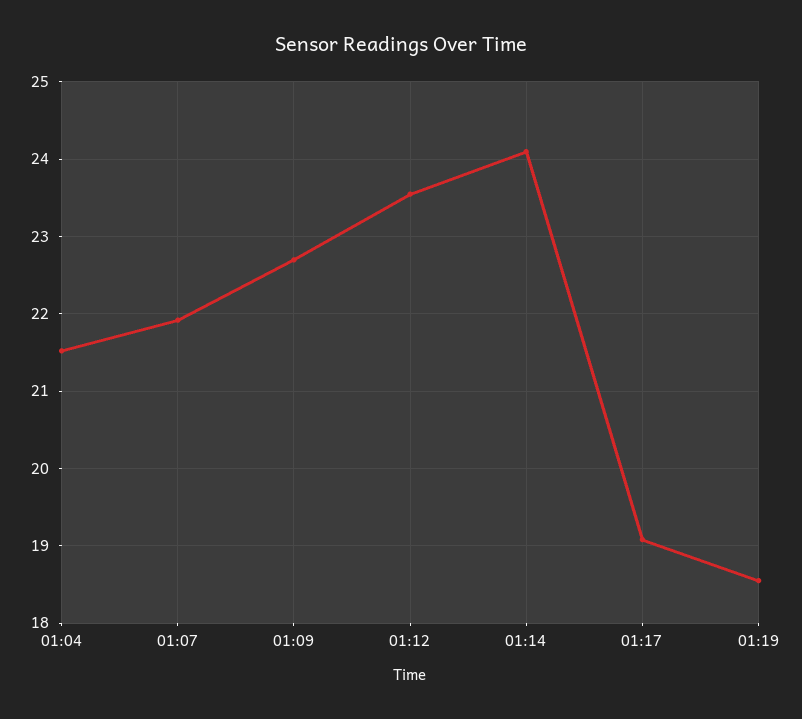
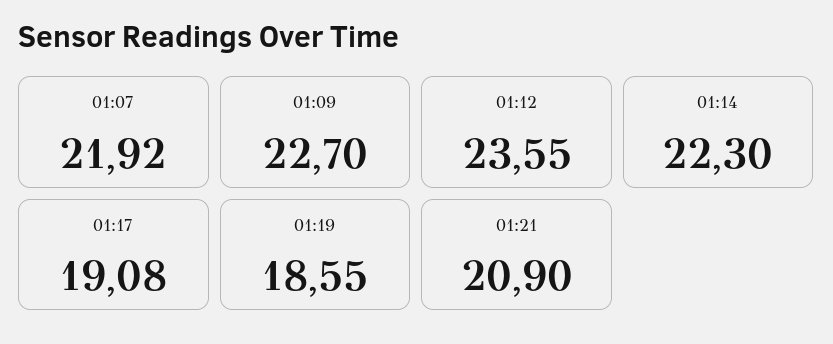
01:04: 21.5 -> none
01:14: 24.1 -> 22.3
01:21: none -> 20.9

